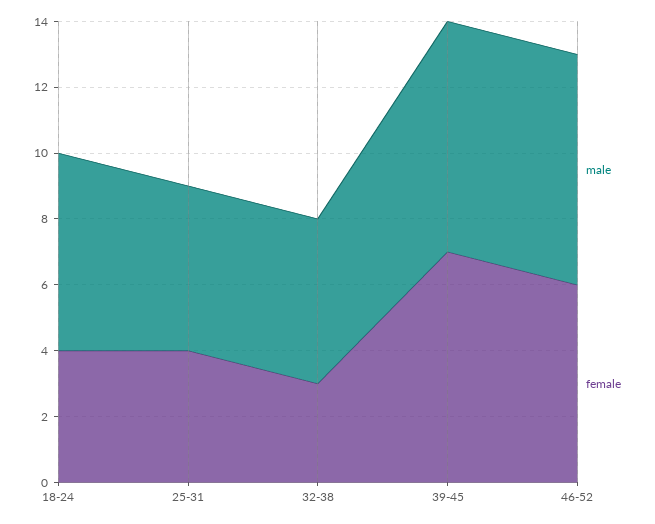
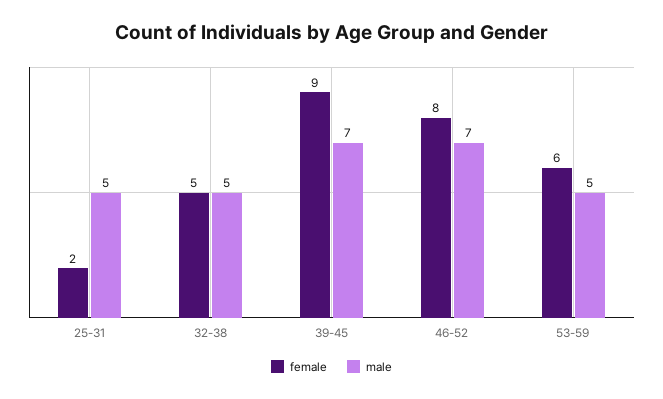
male, 18-24: 6 -> none
female, 18-24: 4 -> none
female, 25-31: 4 -> 2
female, 32-38: 3 -> 5
female, 39-45: 7 -> 9
female, 46-52: 6 -> 8
female, 53-59: none -> 6
male, 53-59: none -> 5

